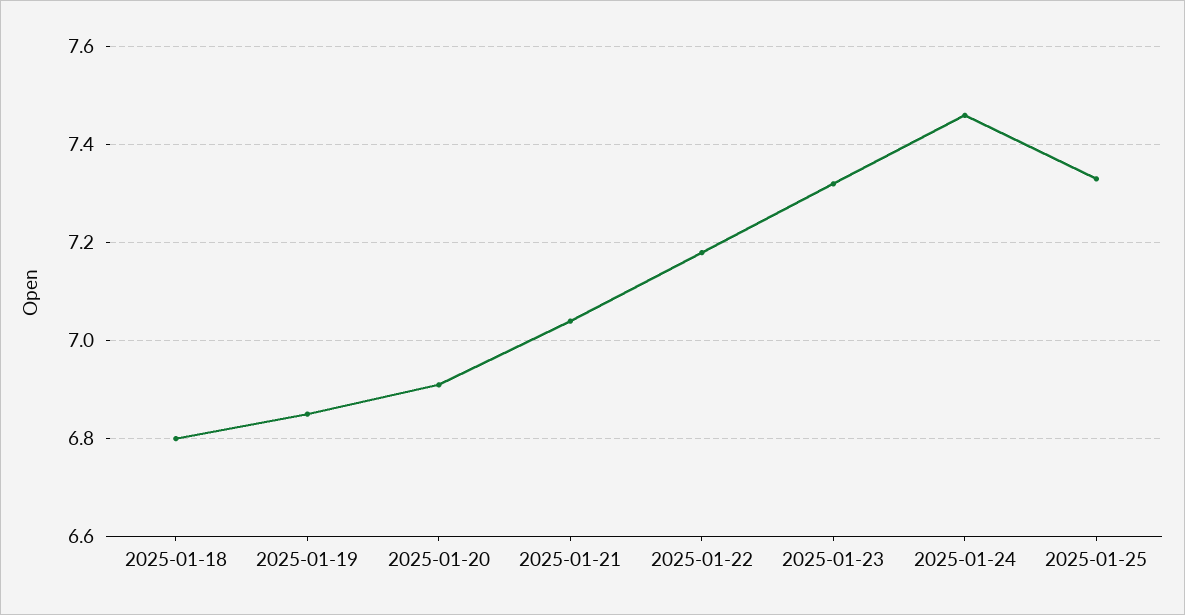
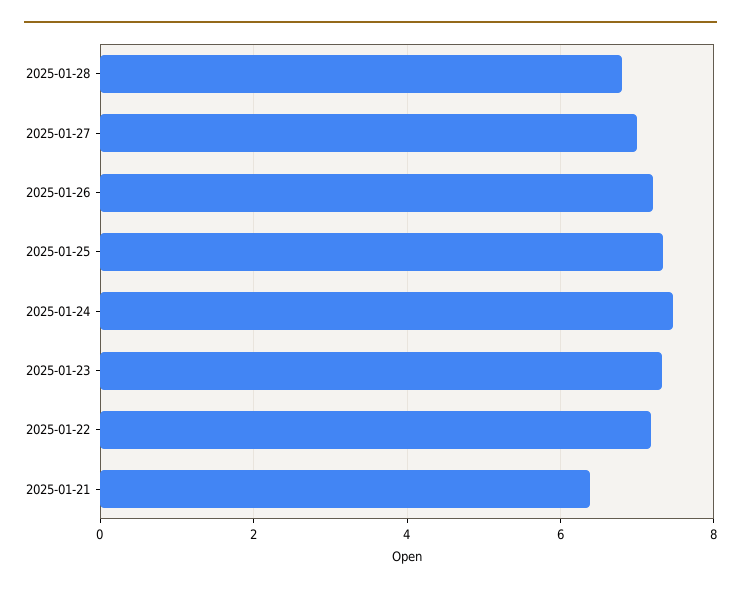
2025-01-18: 6.8 -> none
2025-01-19: 6.85 -> none
2025-01-20: 6.9 -> none
2025-01-21: 7.05 -> 6.4
2025-01-28: none -> 6.8
2025-01-27: none -> 7
2025-01-26: none -> 7.2

